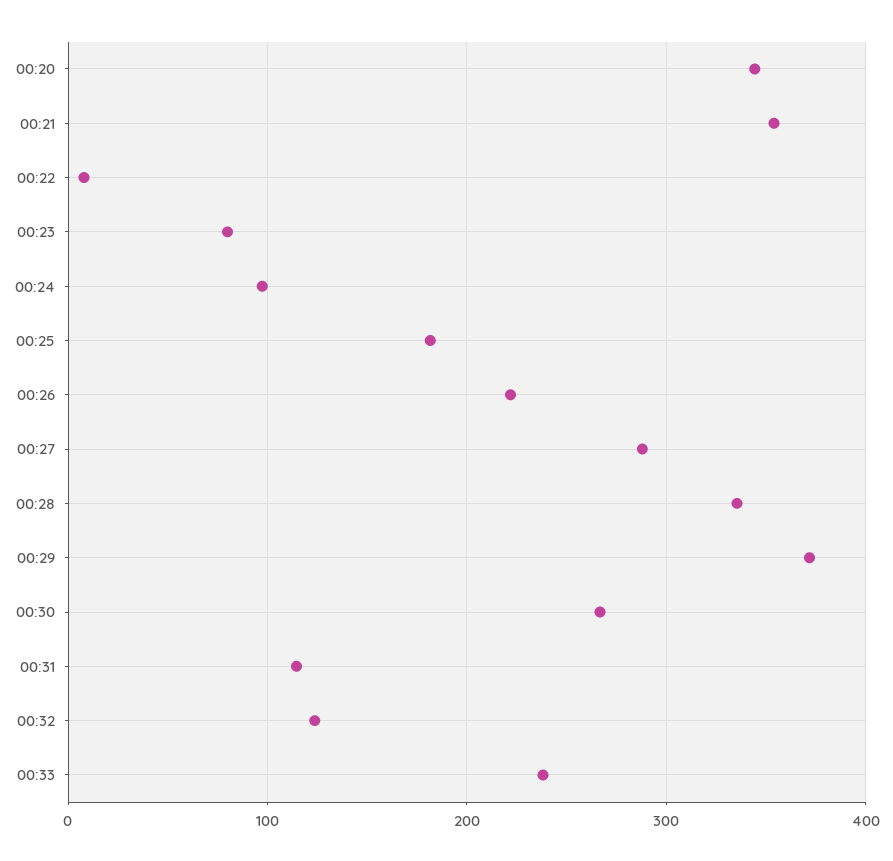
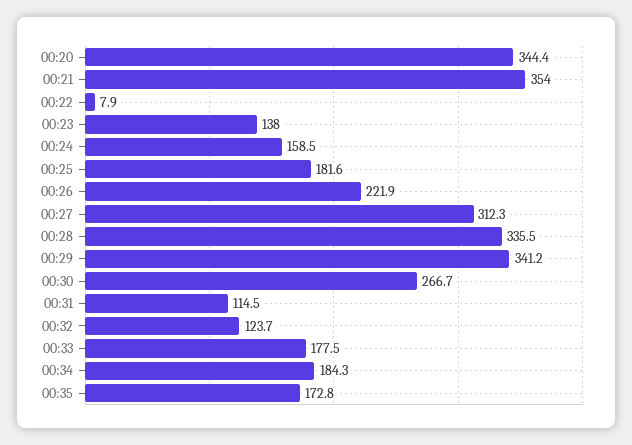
00:23: 80 -> 138
00:24: 100 -> 158.5
00:27: 290 -> 312.3
00:29: 370 -> 341.2
00:33: 240 -> 177.5
00:34: none -> 184.3
00:35: none -> 172.8

